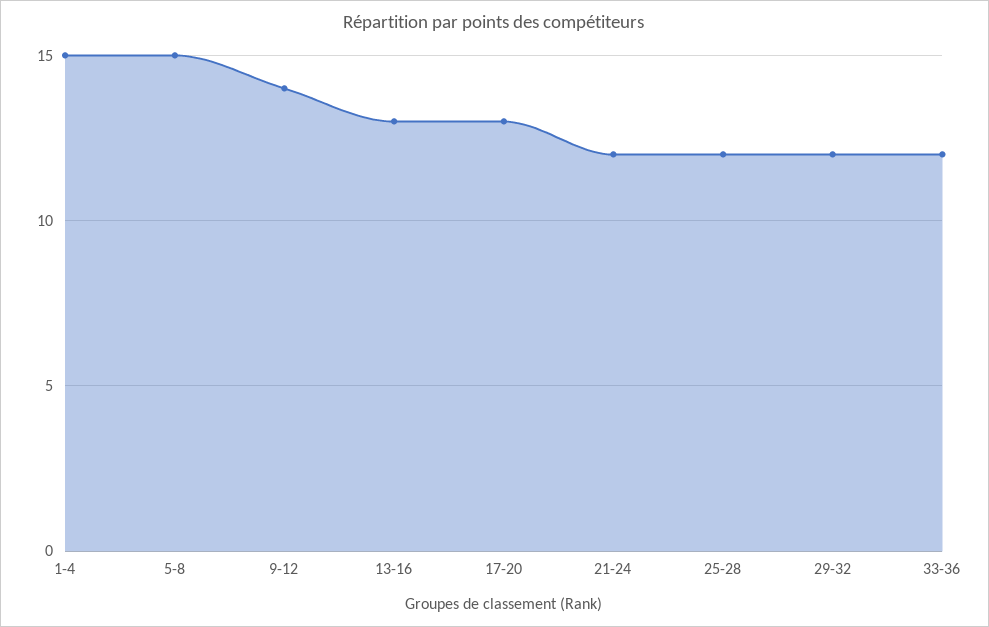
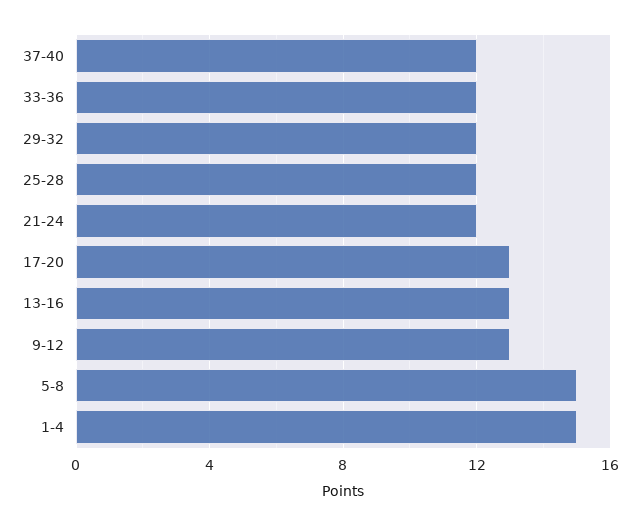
9-12: 14 -> 13
37-40: none -> 12

